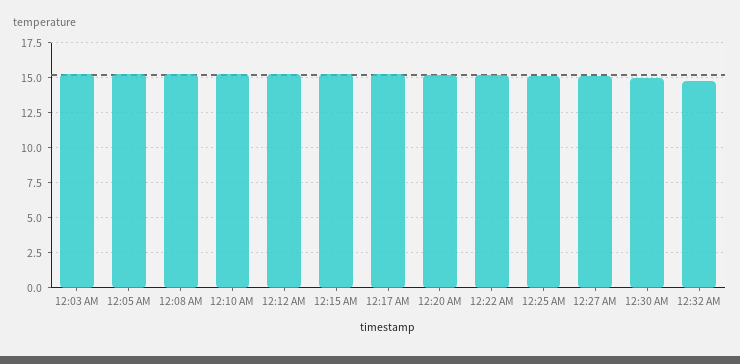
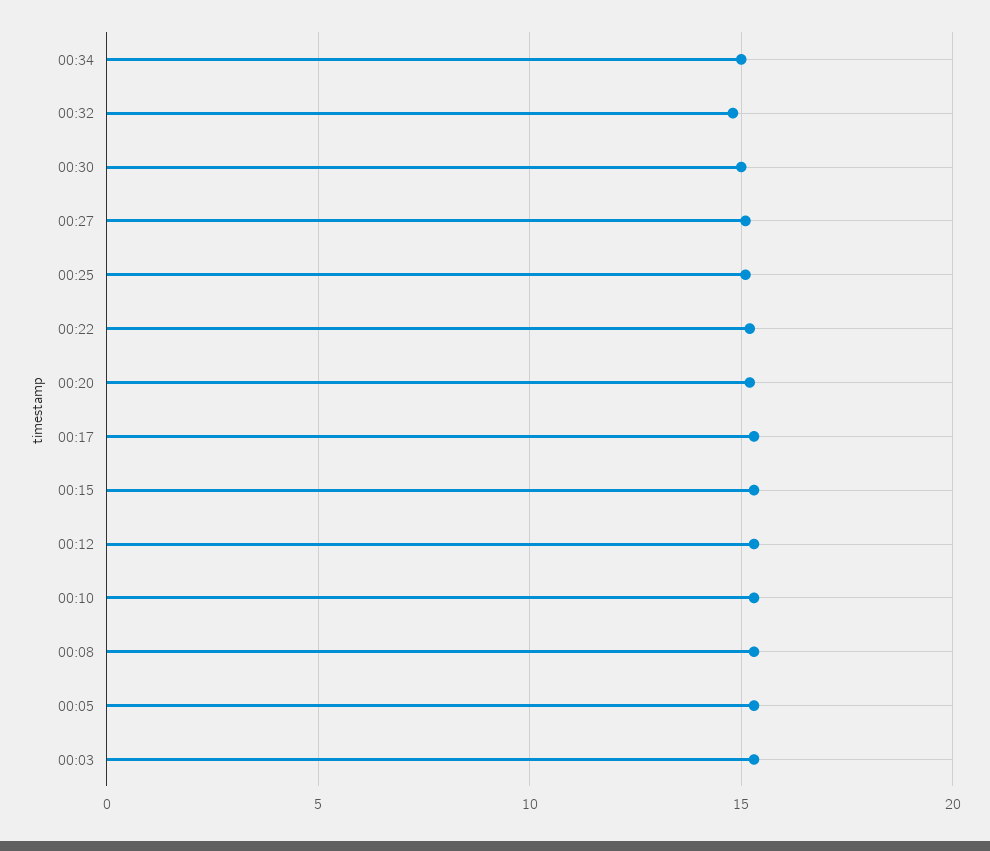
00:34: none -> 15

